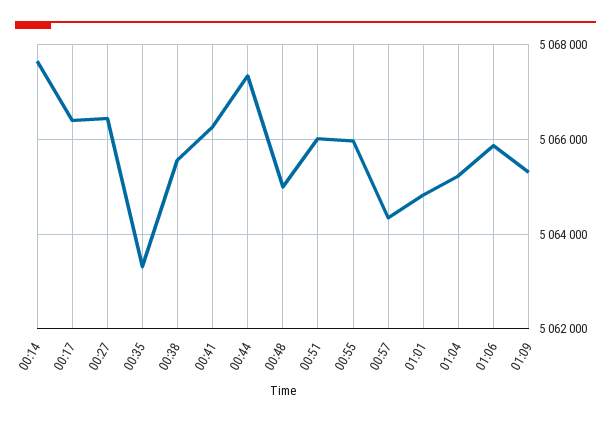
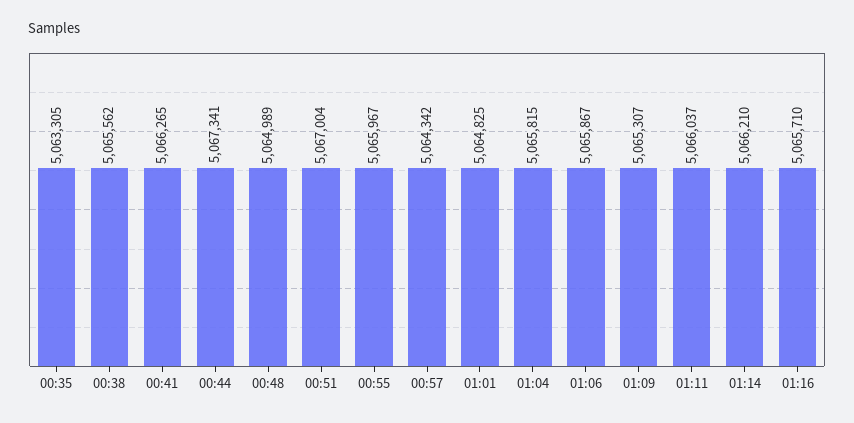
00:14: 5067600 -> none
00:17: 5066400 -> none
00:27: 5066400 -> none
00:51: 5066000 -> 5067004
01:04: 5065200 -> 5065815
01:11: none -> 5066037
01:14: none -> 5066210
01:16: none -> 5065710

